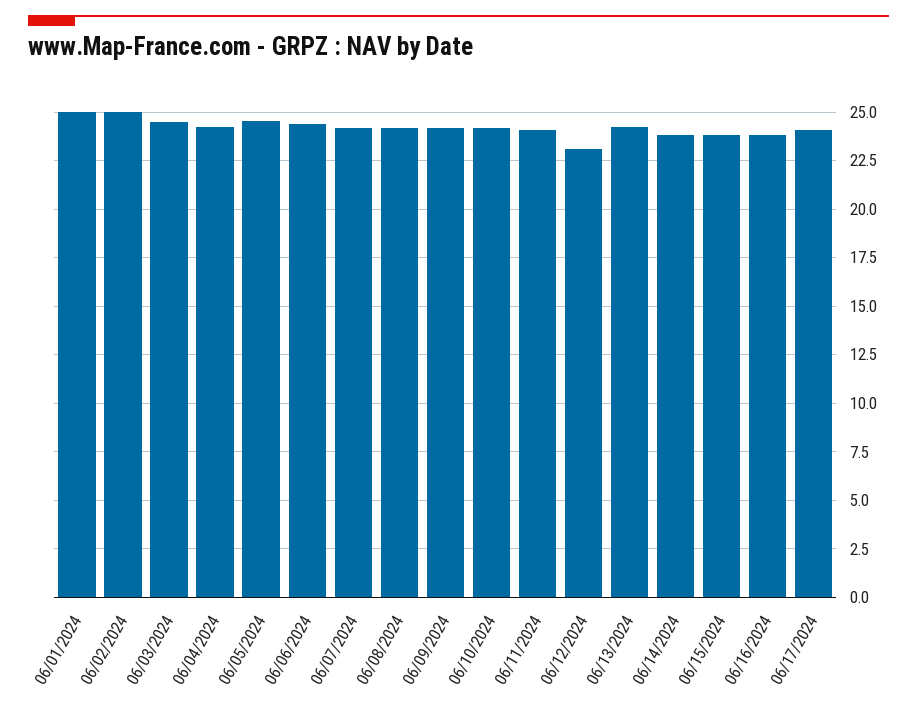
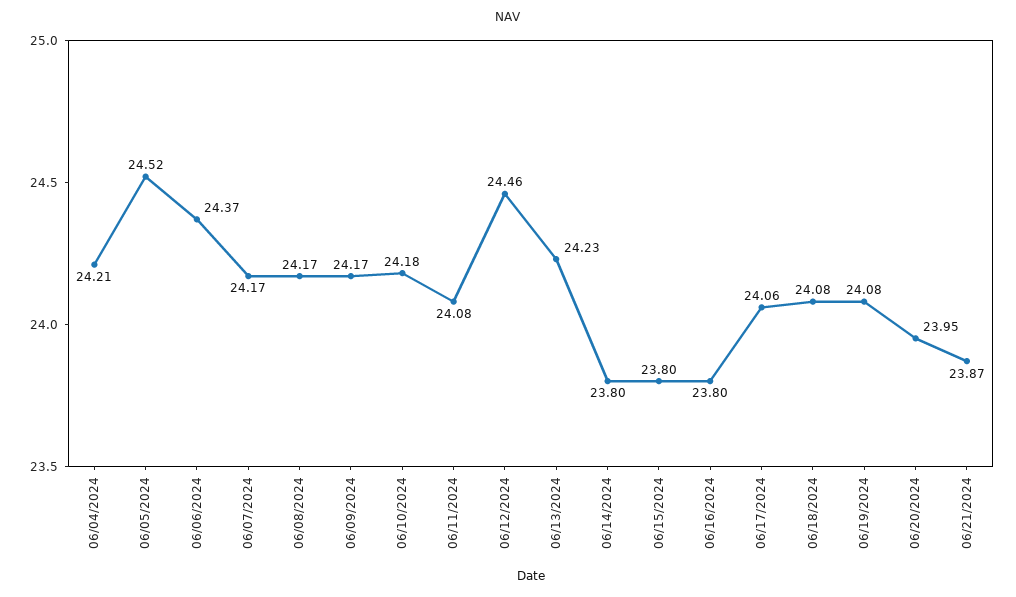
06/01/2024: 25 -> none
06/02/2024: 25 -> none
06/03/2024: 24.5 -> none
06/12/2024: 23 -> 24.46
06/18/2024: none -> 24.08
06/19/2024: none -> 24.08
06/20/2024: none -> 23.95
06/21/2024: none -> 23.87

